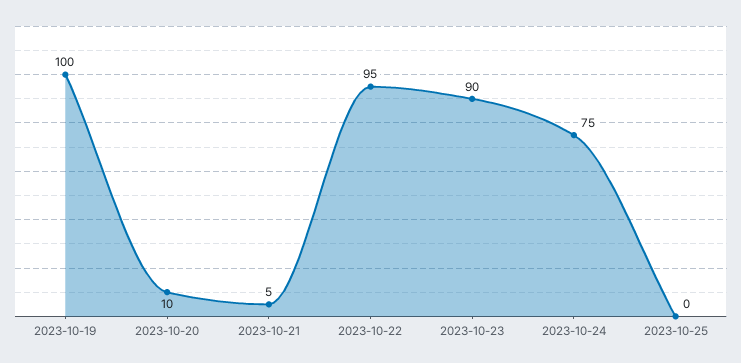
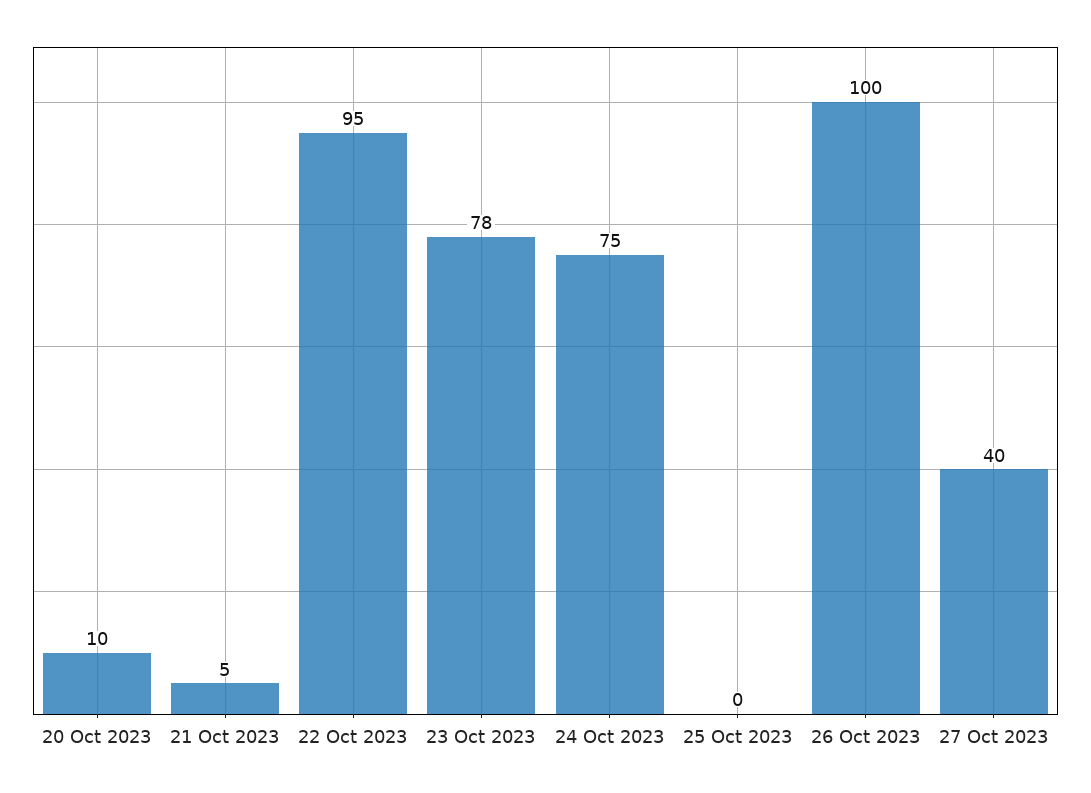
2023-10-19: 100 -> none
2023-10-23: 90 -> 78
26 Oct 2023: none -> 100
27 Oct 2023: none -> 40

